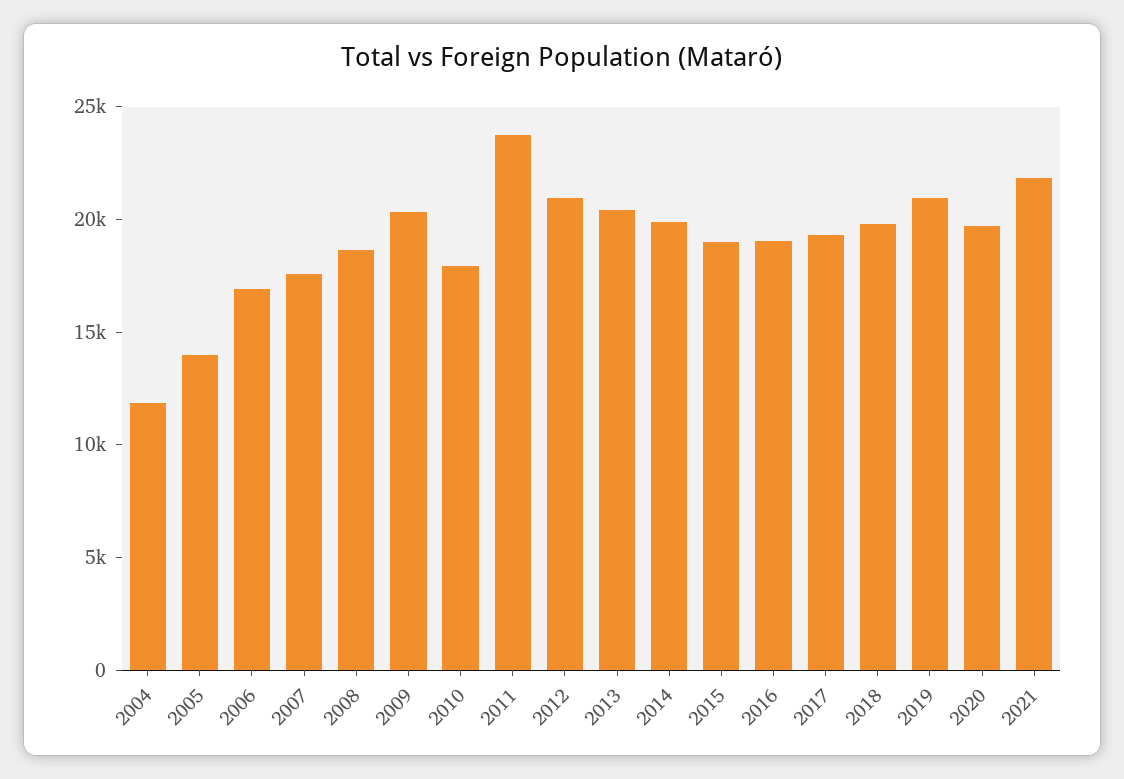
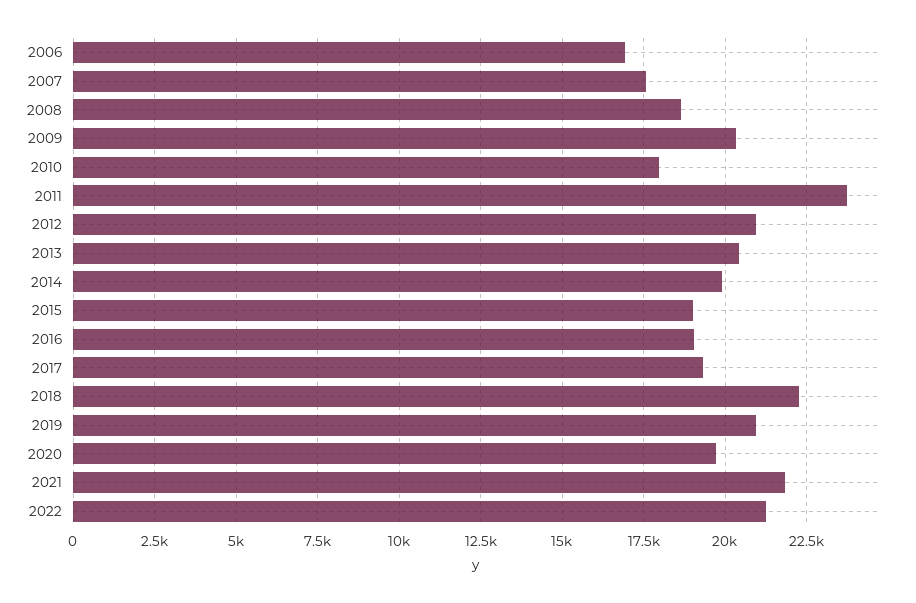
2004: 12000 -> none
2005: 14000 -> none
2018: 20000 -> 22250
2022: none -> 21250

